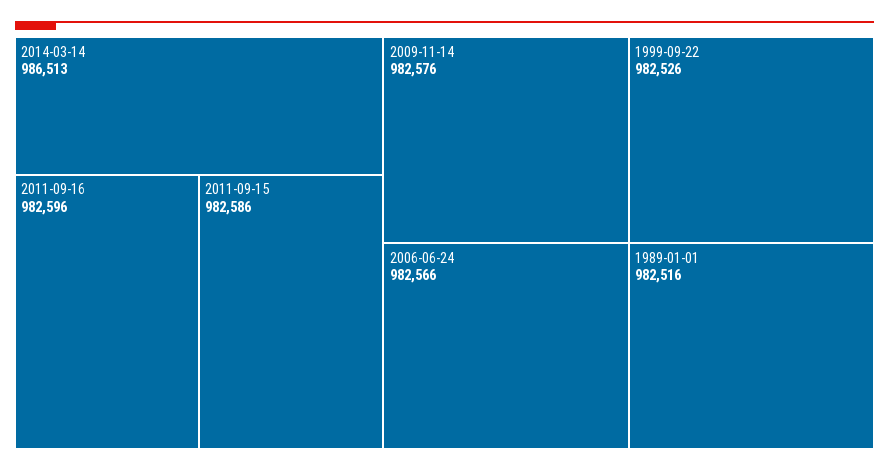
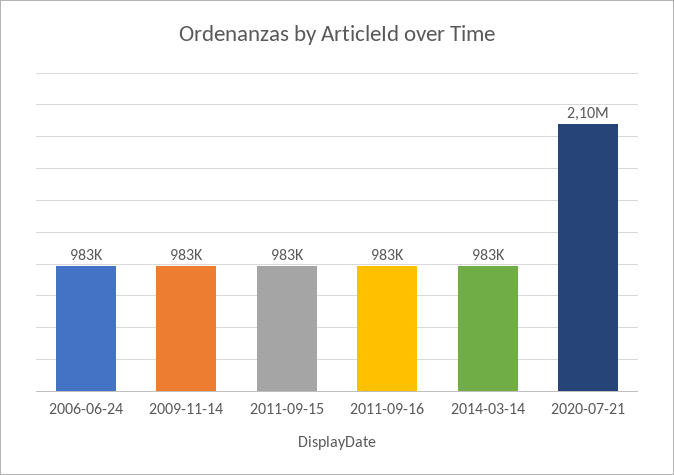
2014-03-14: 986513 -> 983000
1999-09-22: 982526 -> none
1989-01-01: 982516 -> none
2020-07-21: none -> 2100000

